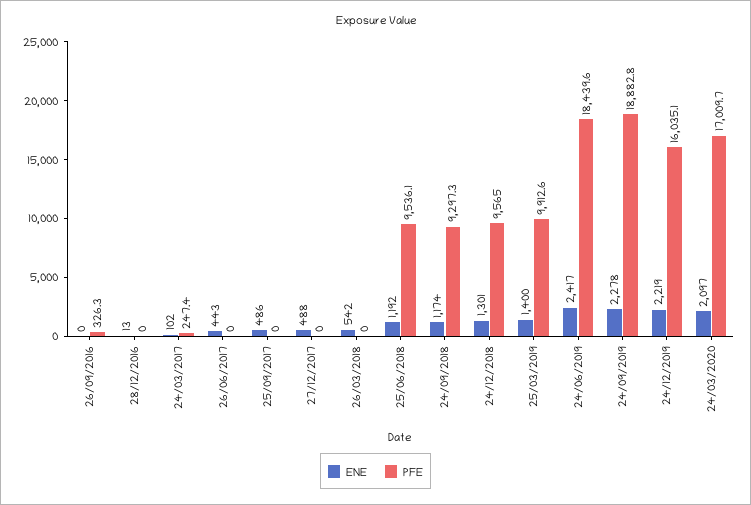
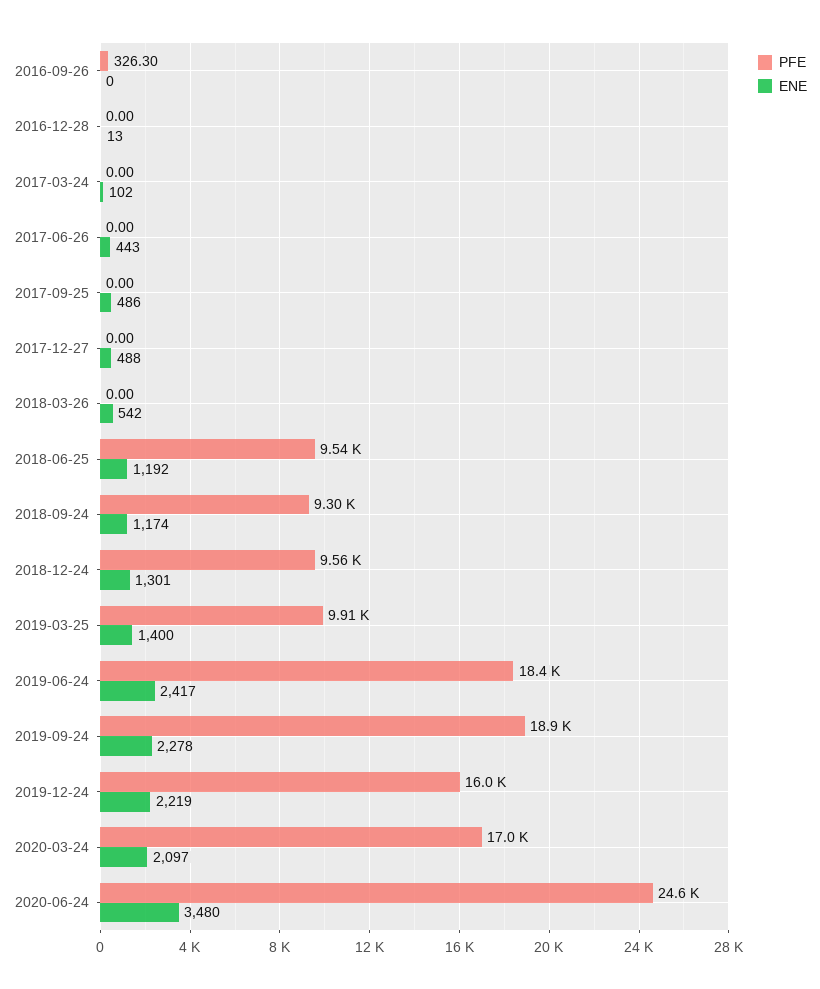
PFE, 24/03/2017: 247.4 -> 0
PFE, 2020-06-24: none -> 24600
ENE, 2020-06-24: none -> 3480

